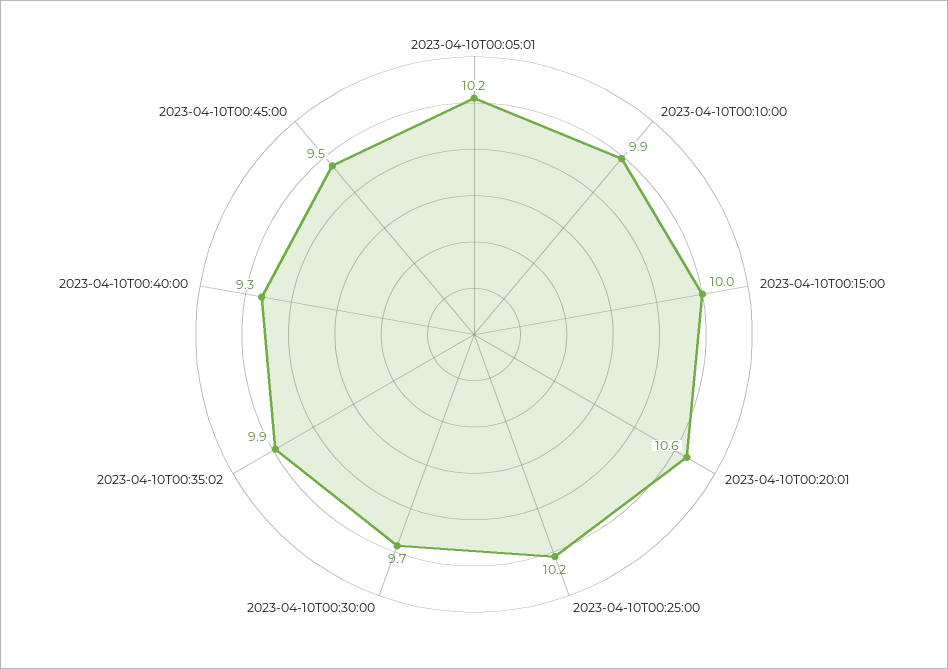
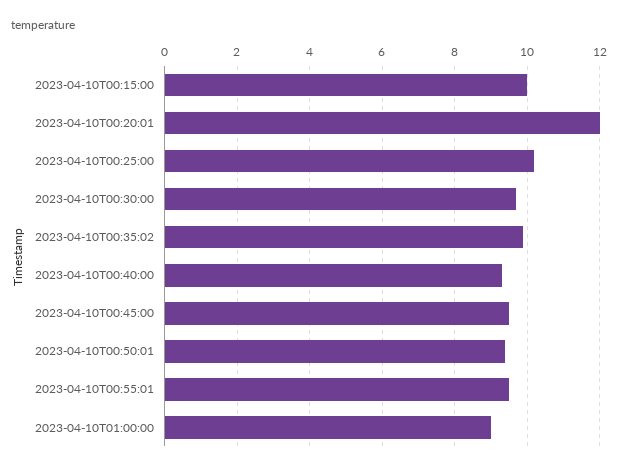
2023-04-10T00:05:01: 10.2 -> none
2023-04-10T00:10:00: 9.9 -> none
2023-04-10T00:20:01: 10.6 -> 12
2023-04-10T00:50:01: none -> 9.5
2023-04-10T00:55:01: none -> 9.5
2023-04-10T01:00:00: none -> 9

